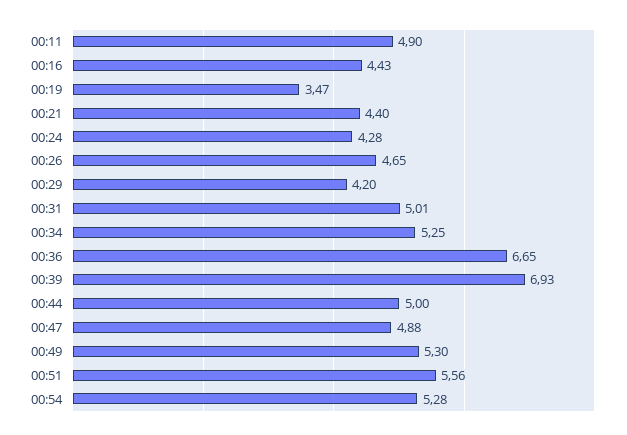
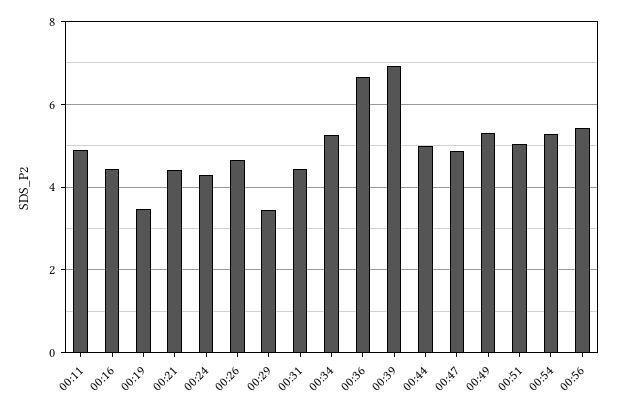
00:29: 4.2 -> 3.4
00:31: 5.01 -> 4.4
00:51: 5.56 -> 5
00:56: none -> 5.4

